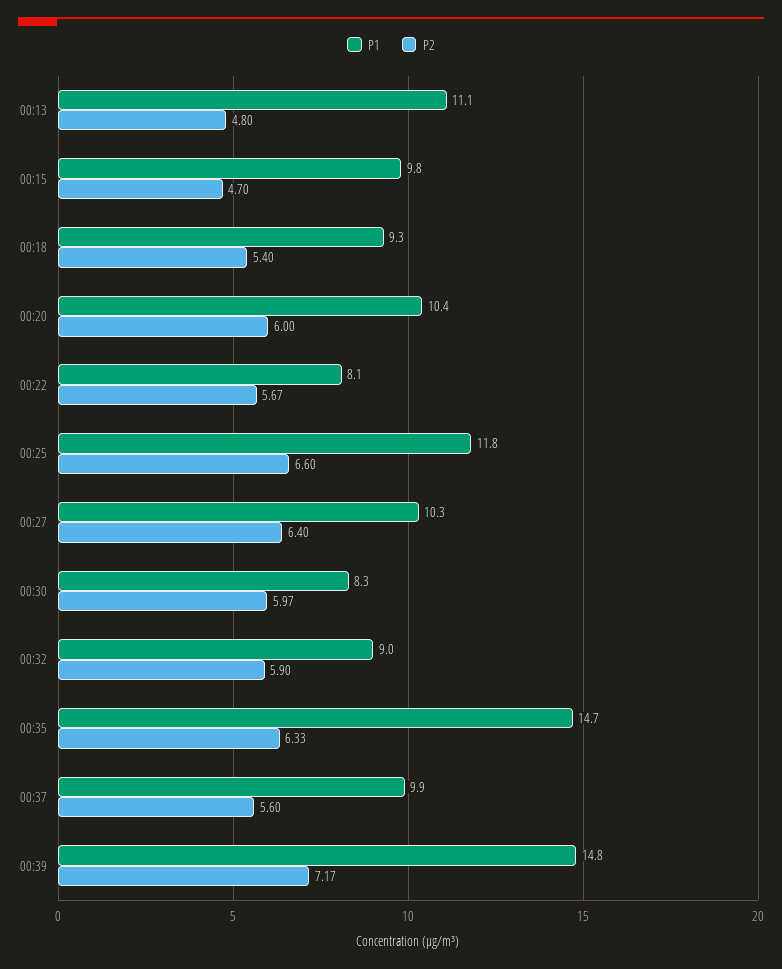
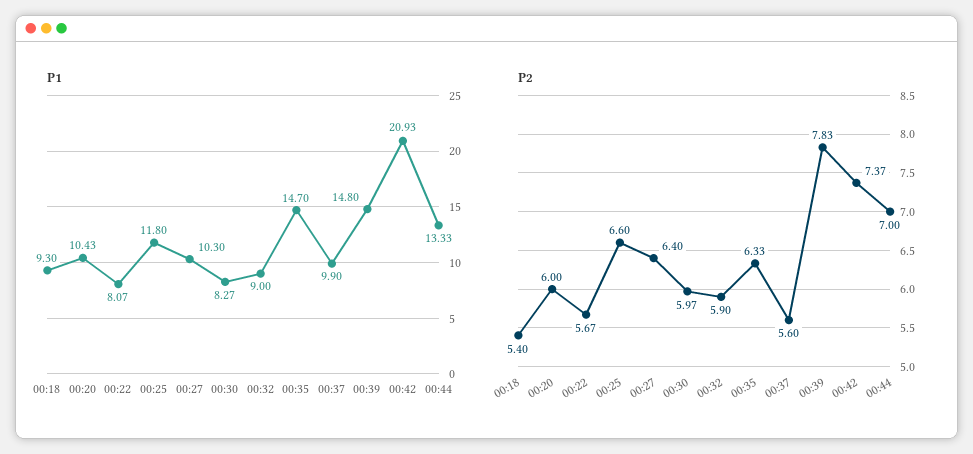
P1, 00:13: 11.1 -> none
P2, 00:13: 4.8 -> none
P1, 00:15: 9.8 -> none
P2, 00:15: 4.7 -> none
P2, 00:39: 7.17 -> 7.83
P1, 00:42: none -> 20.93
P1, 00:44: none -> 13.33
P2, 00:42: none -> 7.37
P2, 00:44: none -> 7

